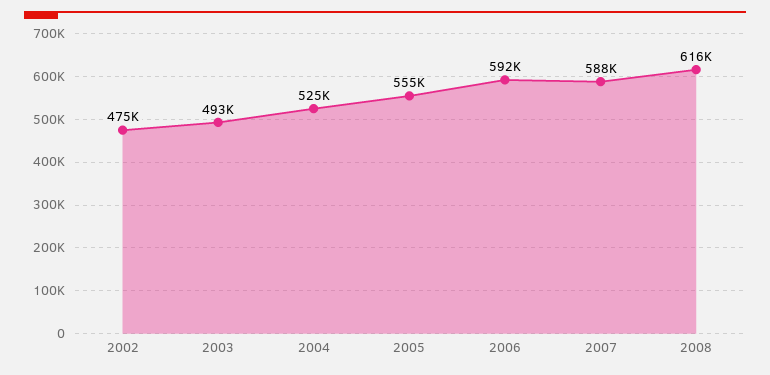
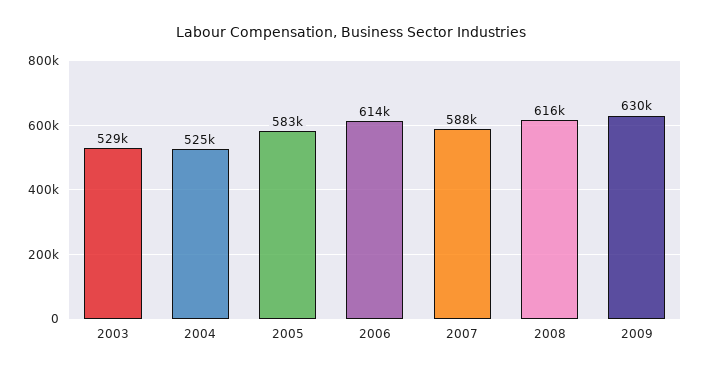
2002: 475000 -> none
2003: 493000 -> 529000
2005: 555000 -> 583000
2006: 592000 -> 614000
2009: none -> 630000

